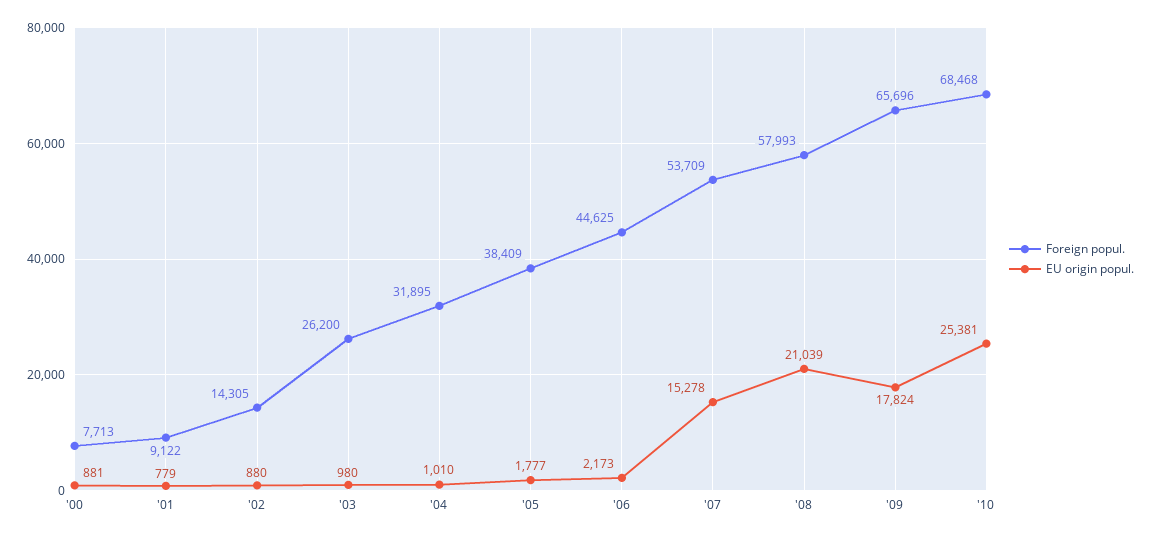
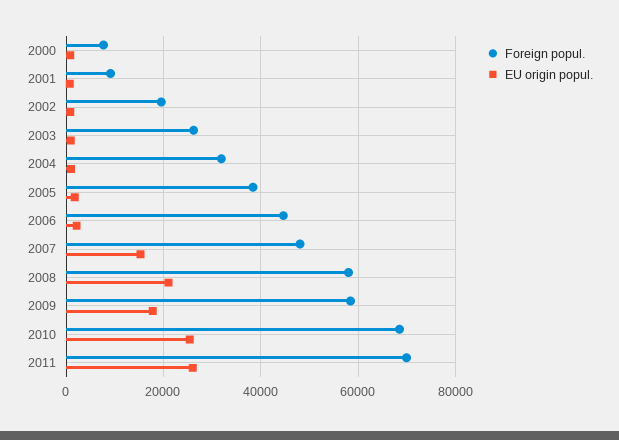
Foreign popul., '02: 14305 -> 20000
Foreign popul., '07: 53709 -> 48000
Foreign popul., '09: 65696 -> 58000
Foreign popul., 2011: none -> 70000
EU origin popul., 2011: none -> 26000

